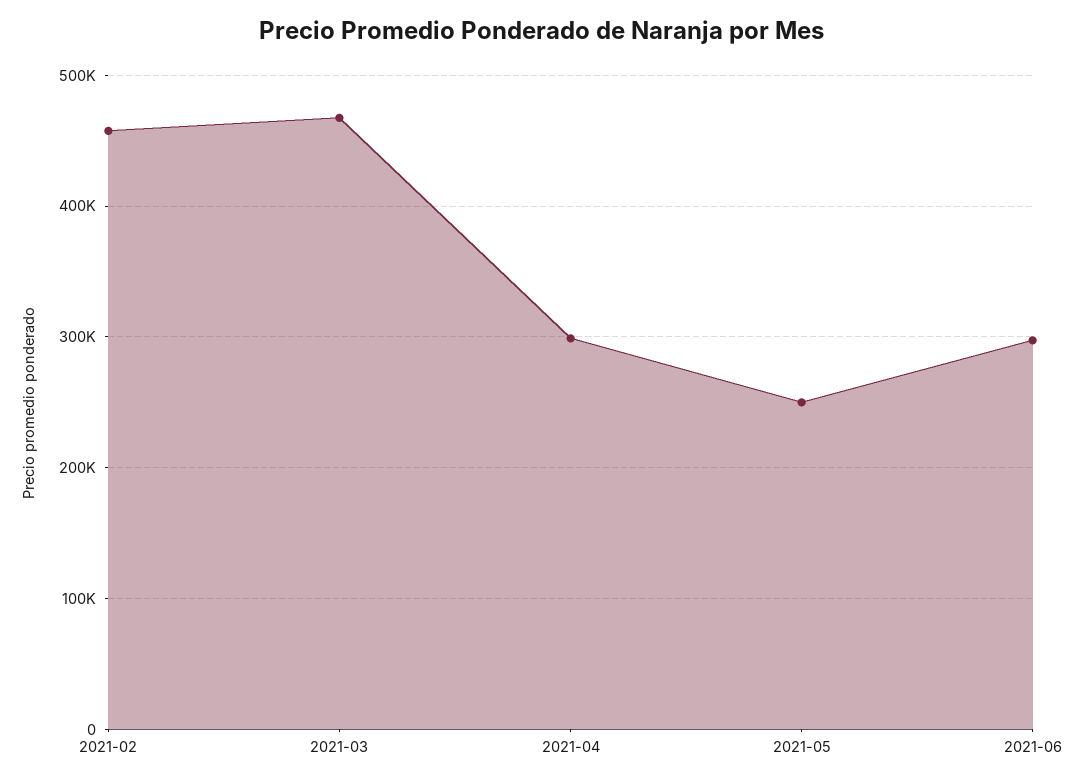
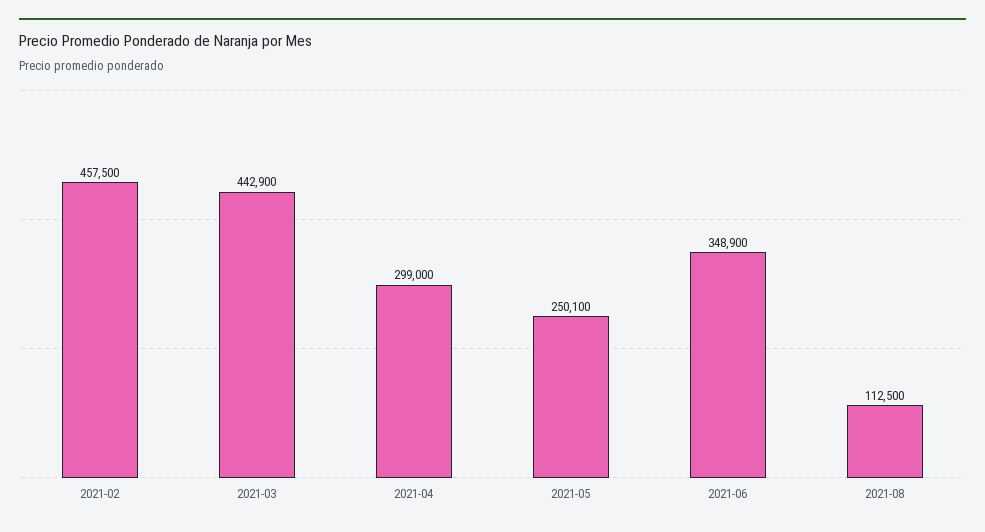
2021-03: 470000 -> 442900
2021-06: 300000 -> 348900
2021-08: none -> 112500

